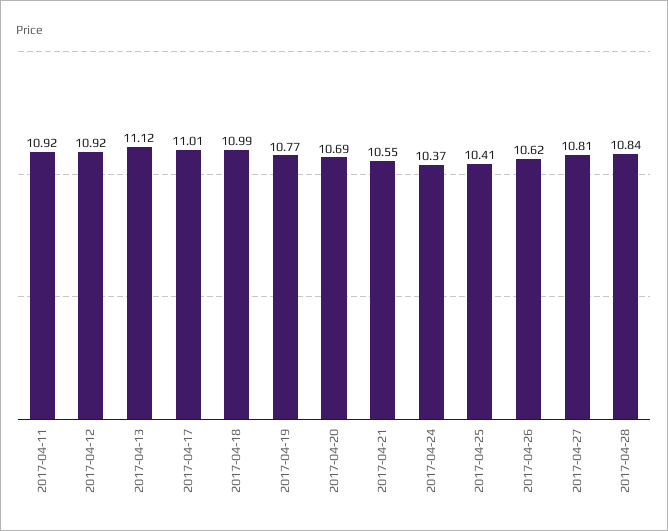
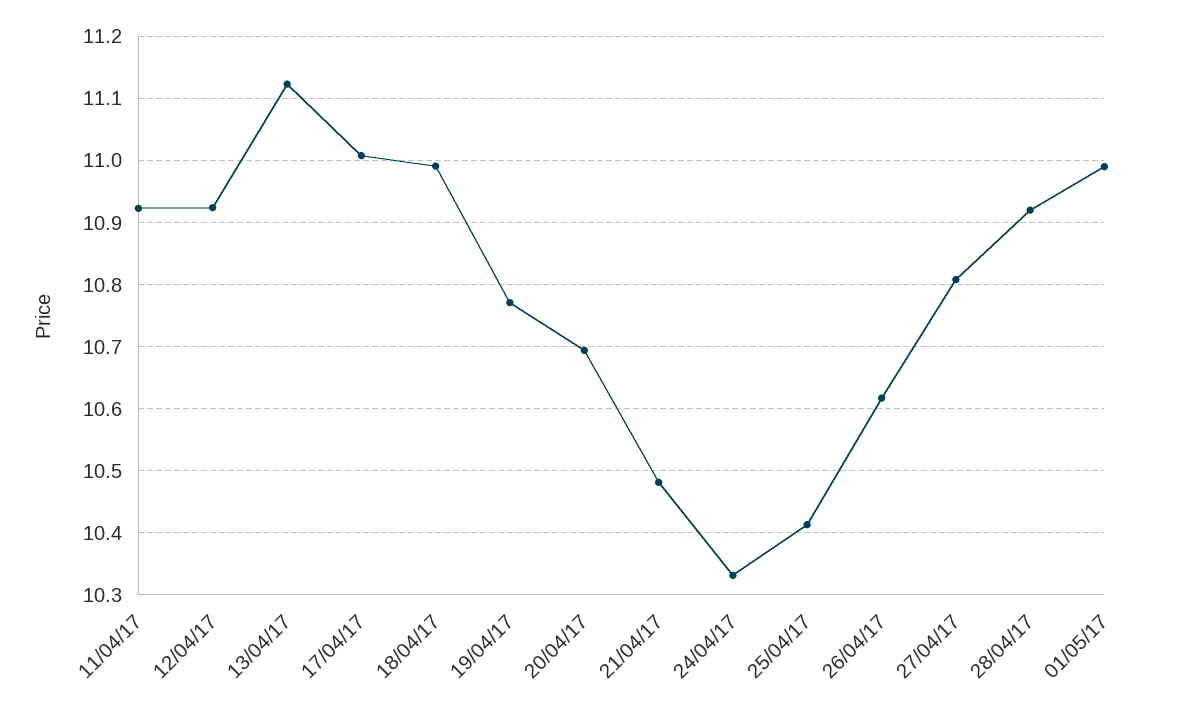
2017-04-21: 10.55 -> 10.48
2017-04-24: 10.37 -> 10.33
2017-04-28: 10.84 -> 10.92
01/05/17: none -> 10.99

